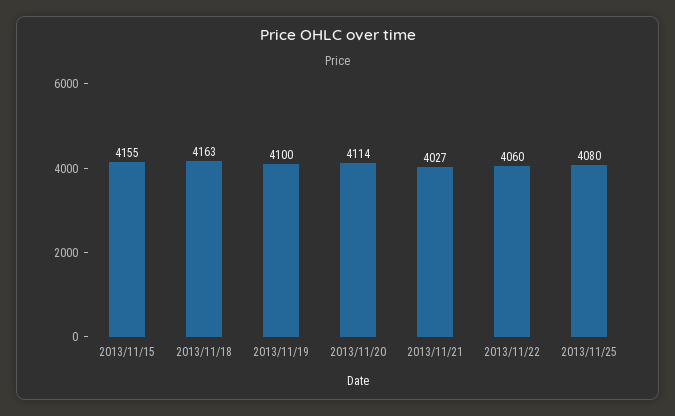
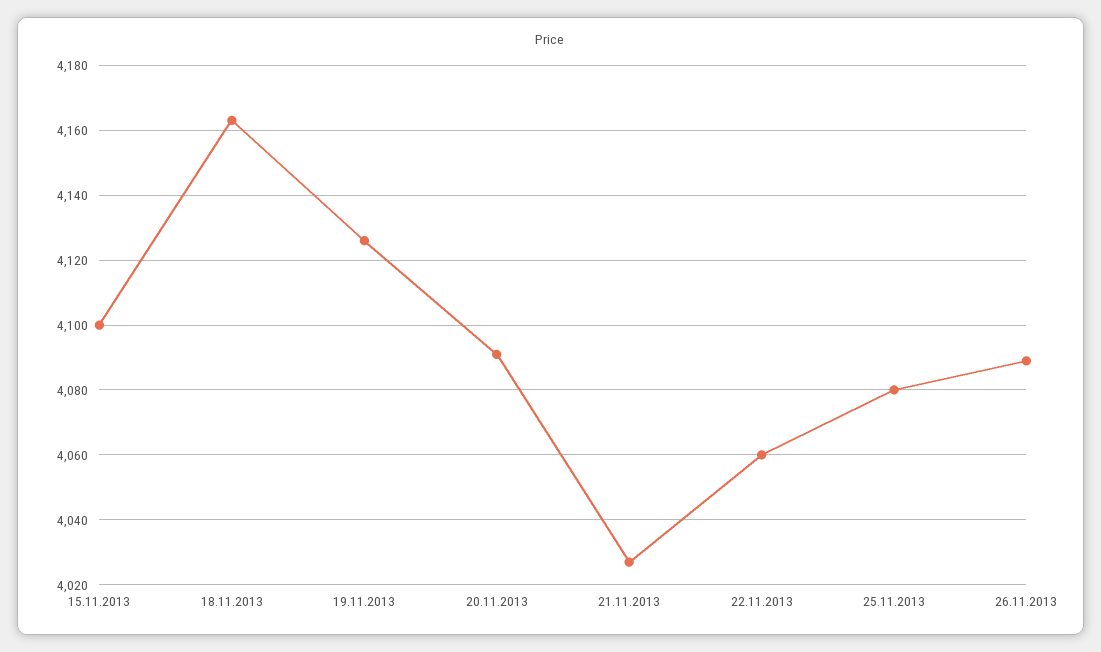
2013/11/15: 4155 -> 4100
2013/11/19: 4100 -> 4125
2013/11/20: 4114 -> 4090
26.11.2013: none -> 4090

